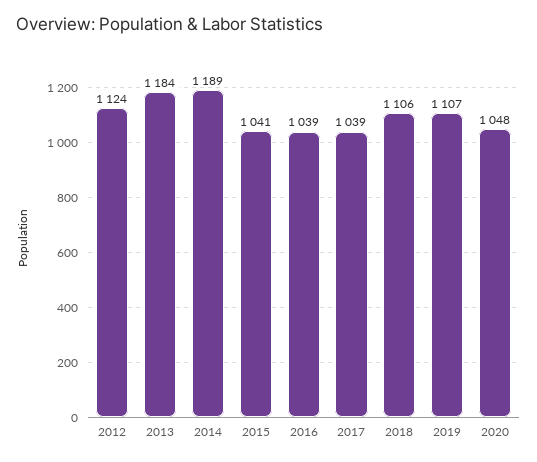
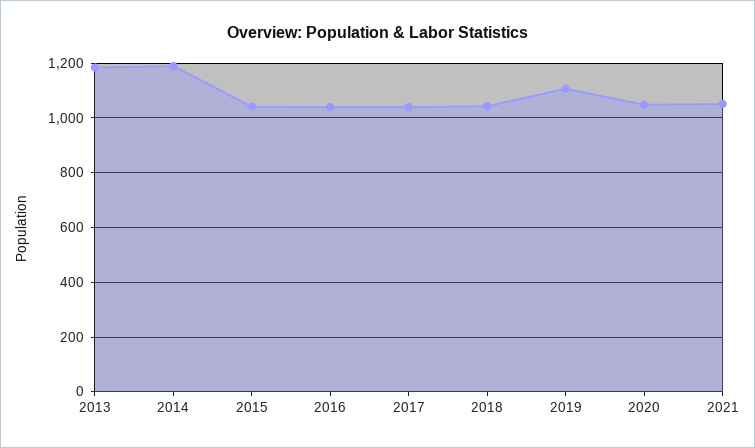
2012: 1124 -> none
2018: 1106 -> 1050
2021: none -> 1050

